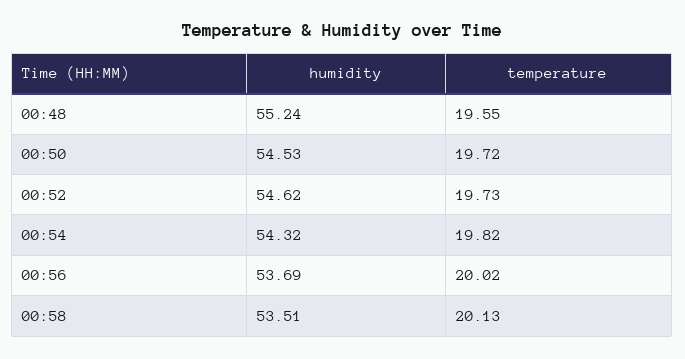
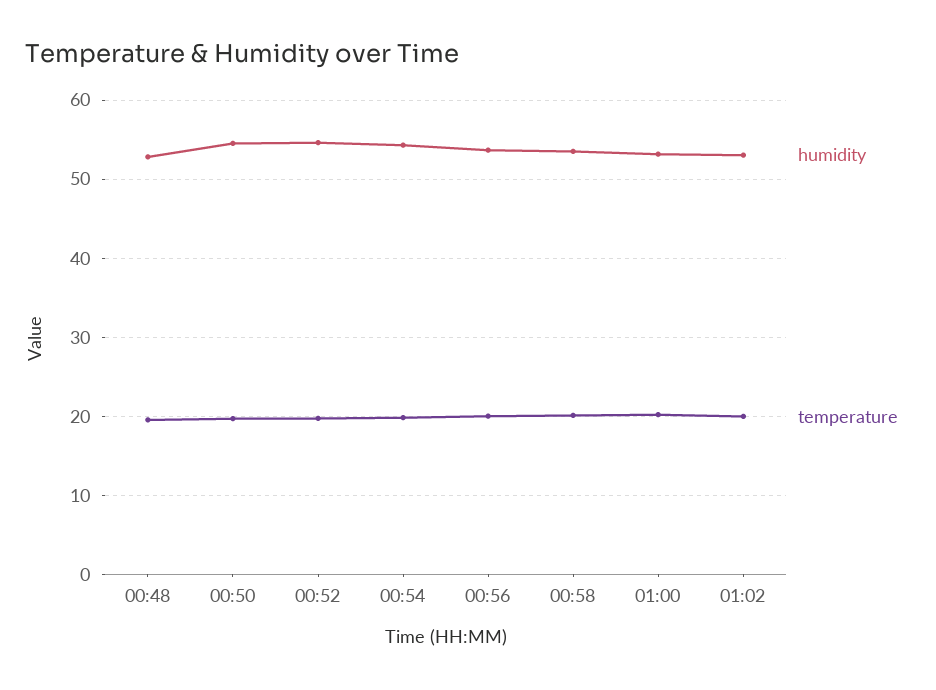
humidity, 00:48: 55.24 -> 53
humidity, 01:00: none -> 53
temperature, 01:00: none -> 20
humidity, 01:02: none -> 53
temperature, 01:02: none -> 20

